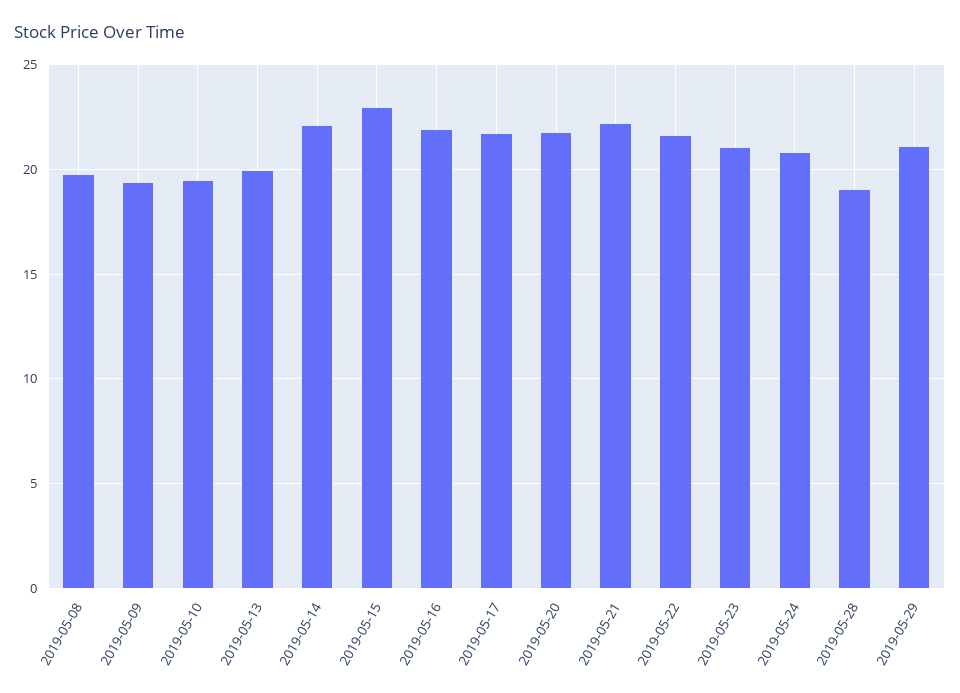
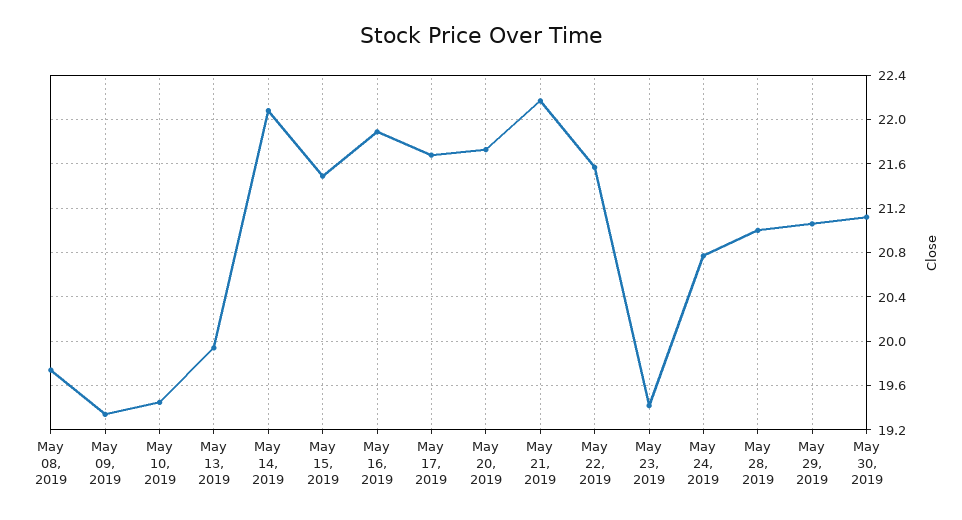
2019-05-15: 23 -> 21.5
2019-05-23: 21 -> 19.4
2019-05-28: 19 -> 21
May 30, 2019: none -> 21.1

